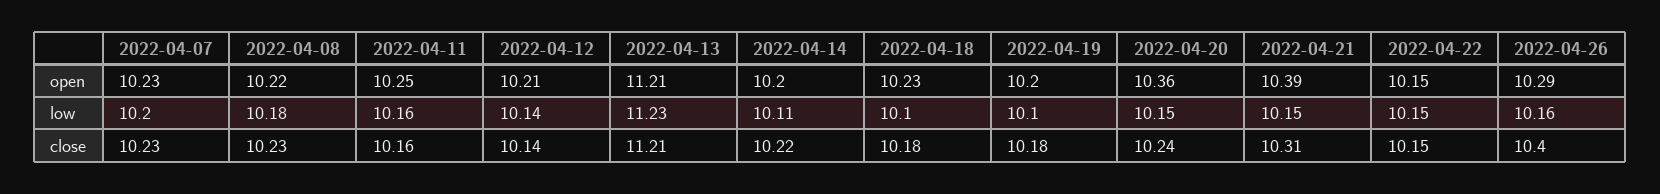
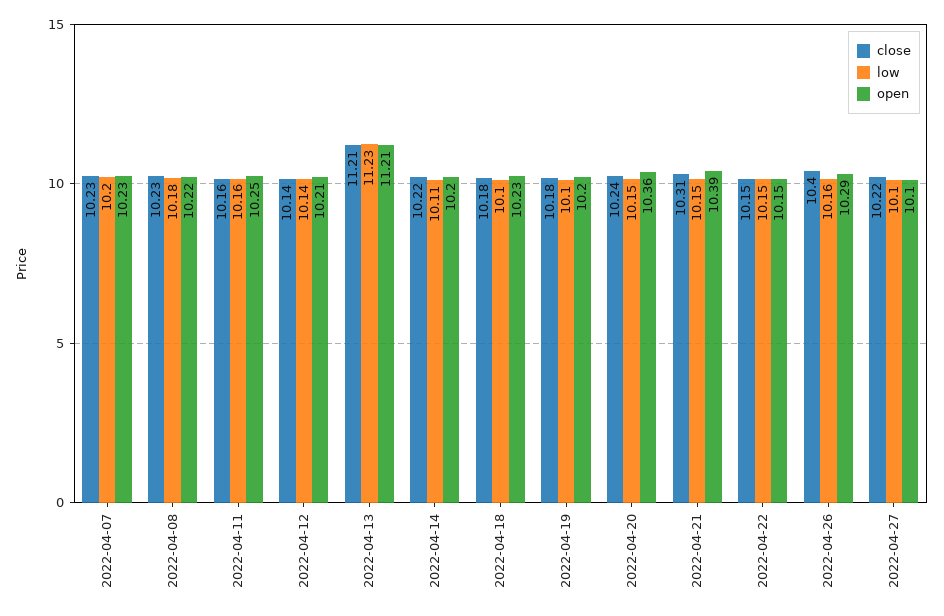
close, 2022-04-27: none -> 10.22
low, 2022-04-27: none -> 10.1
open, 2022-04-27: none -> 10.1

